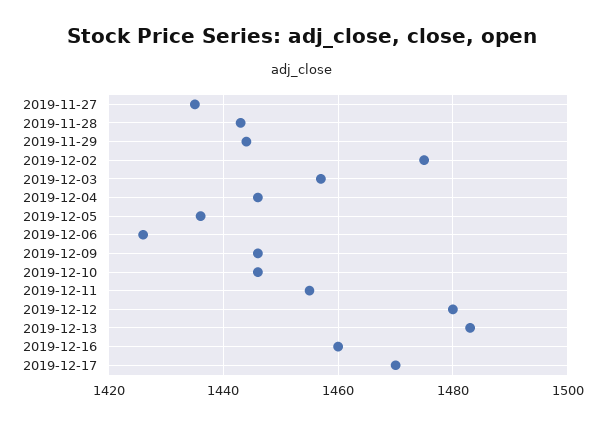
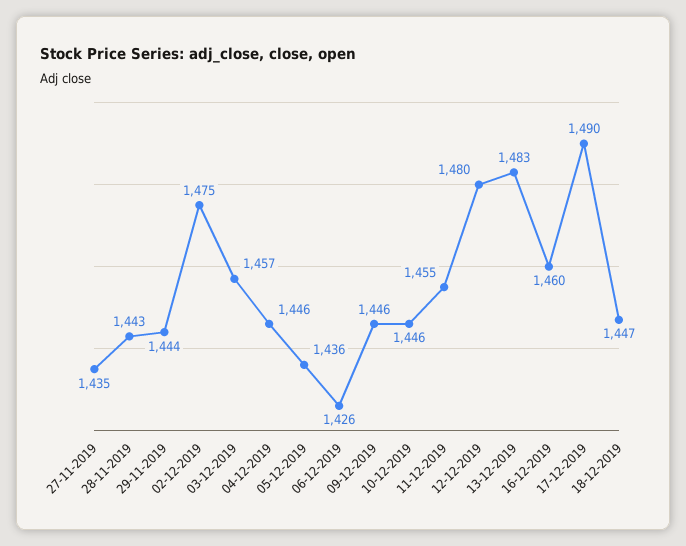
2019-12-17: 1470 -> 1490
18-12-2019: none -> 1447

